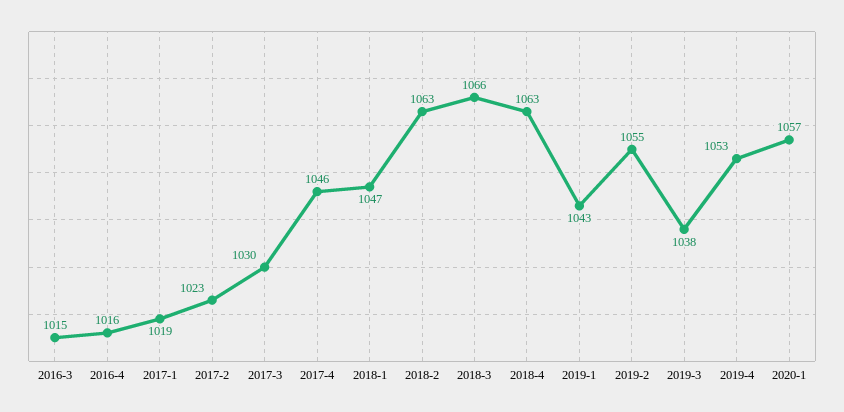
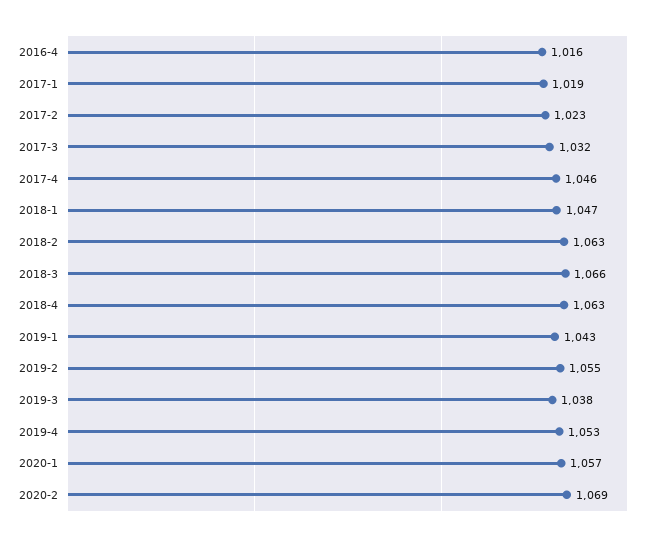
2016-3: 1015 -> none
2017-3: 1030 -> 1032
2020-2: none -> 1069

